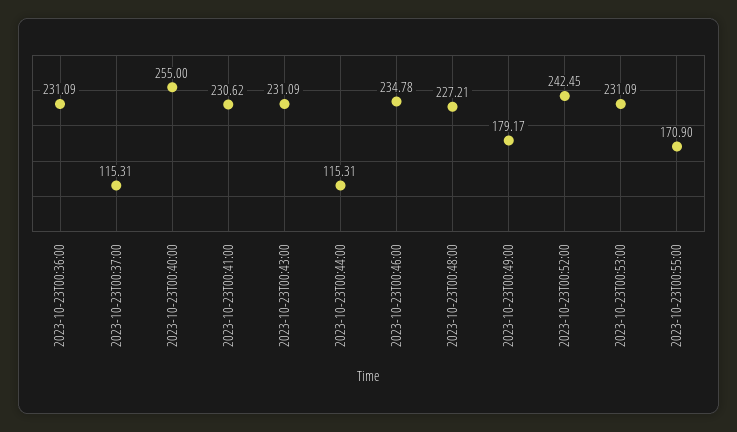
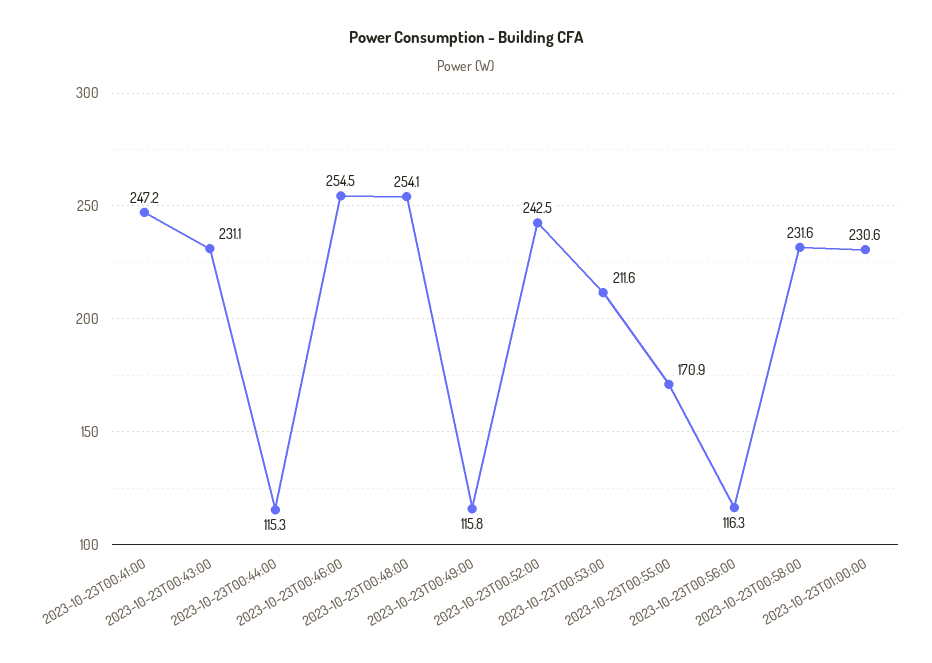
2023-10-23T00:36:00: 231.09 -> none
2023-10-23T00:37:00: 115.31 -> none
2023-10-23T00:40:00: 255 -> none
2023-10-23T00:41:00: 230.62 -> 247.2
2023-10-23T00:46:00: 234.78 -> 254.5
2023-10-23T00:48:00: 227.21 -> 254.1
2023-10-23T00:49:00: 179.17 -> 115.8
2023-10-23T00:53:00: 231.09 -> 211.6
2023-10-23T00:56:00: none -> 116.3
2023-10-23T00:58:00: none -> 231.6
2023-10-23T01:00:00: none -> 230.6

